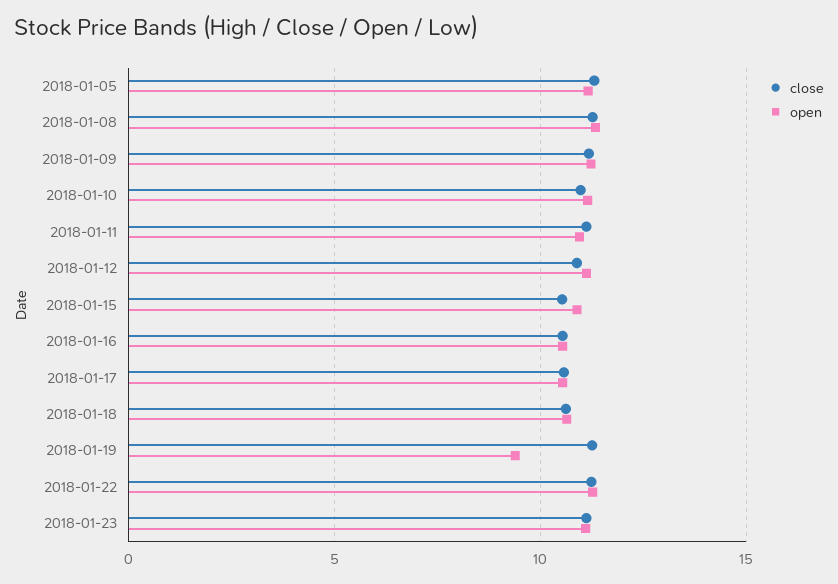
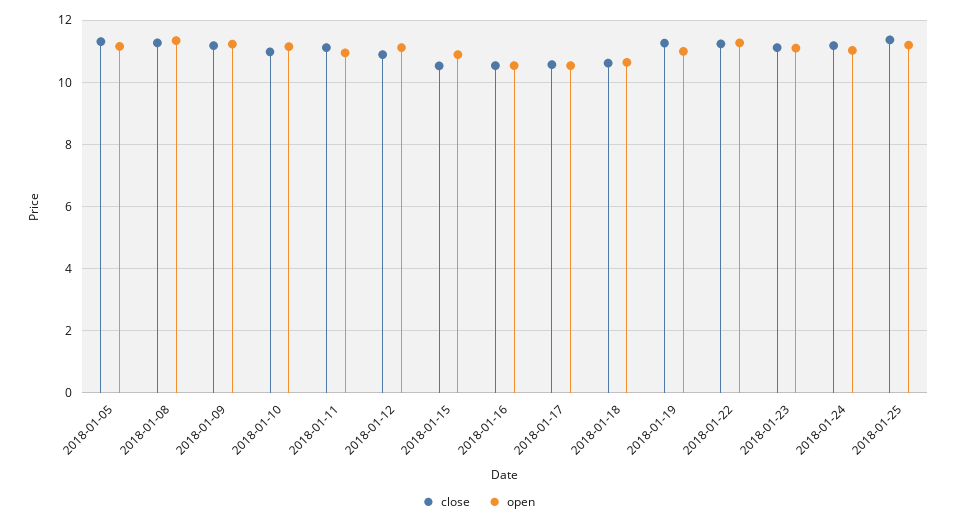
open, 2018-01-19: 9.5 -> 11
close, 2018-01-24: none -> 11.2
open, 2018-01-24: none -> 11
close, 2018-01-25: none -> 11.4
open, 2018-01-25: none -> 11.2

